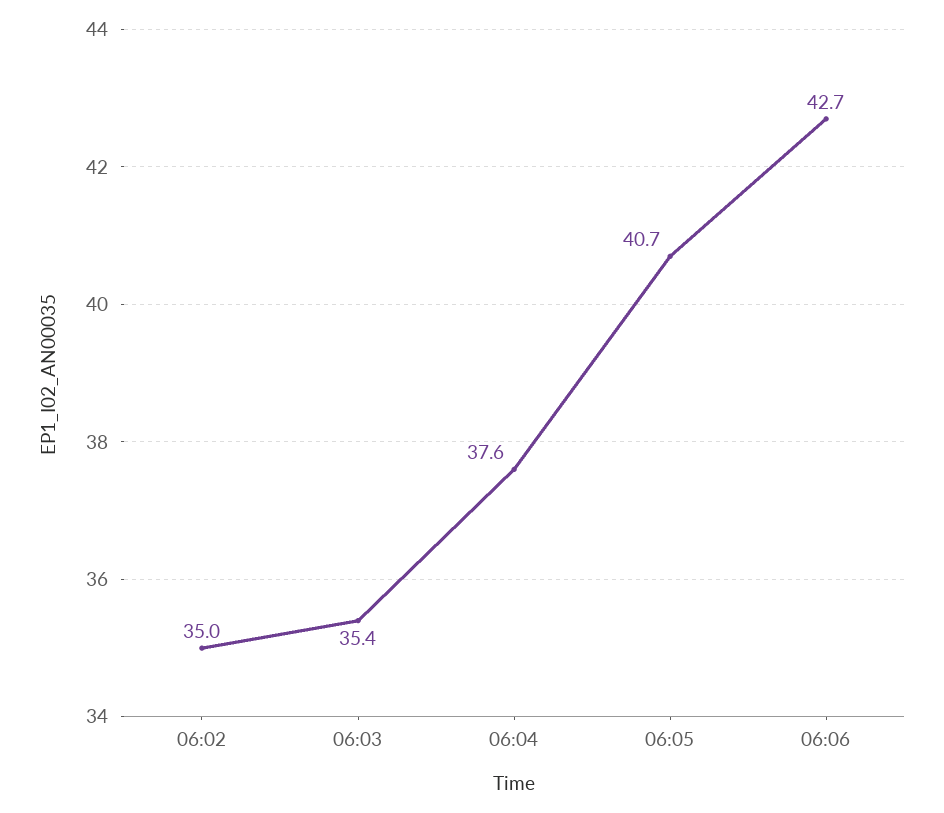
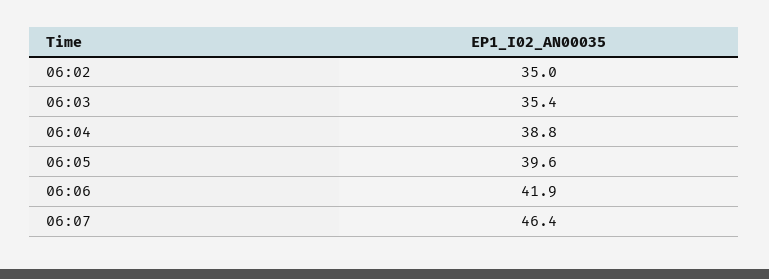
06:04: 37.6 -> 38.8
06:05: 40.7 -> 39.6
06:06: 42.7 -> 41.9
06:07: none -> 46.4

